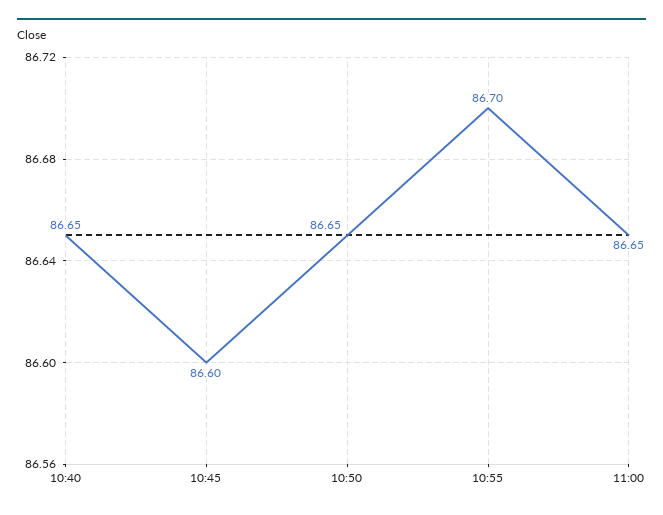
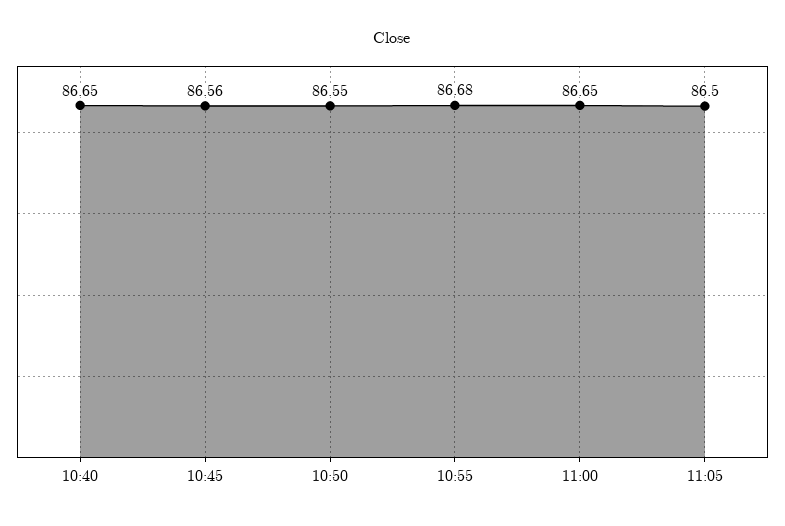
10:45: 86.6 -> 86.56
10:50: 86.65 -> 86.55
10:55: 86.7 -> 86.68
11:05: none -> 86.5

